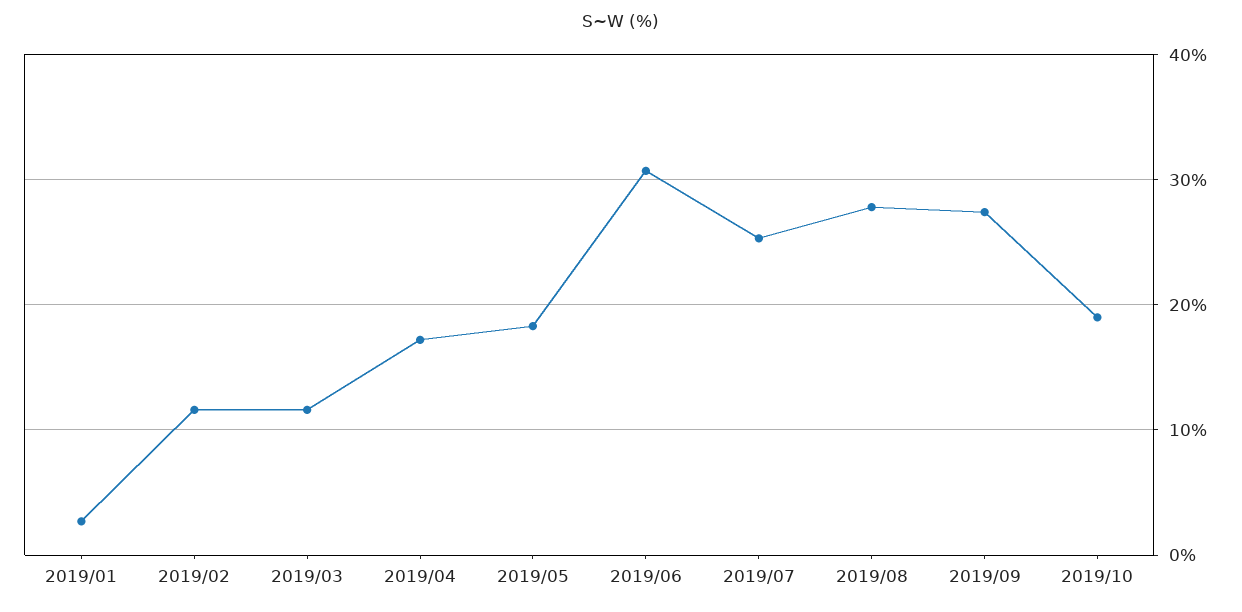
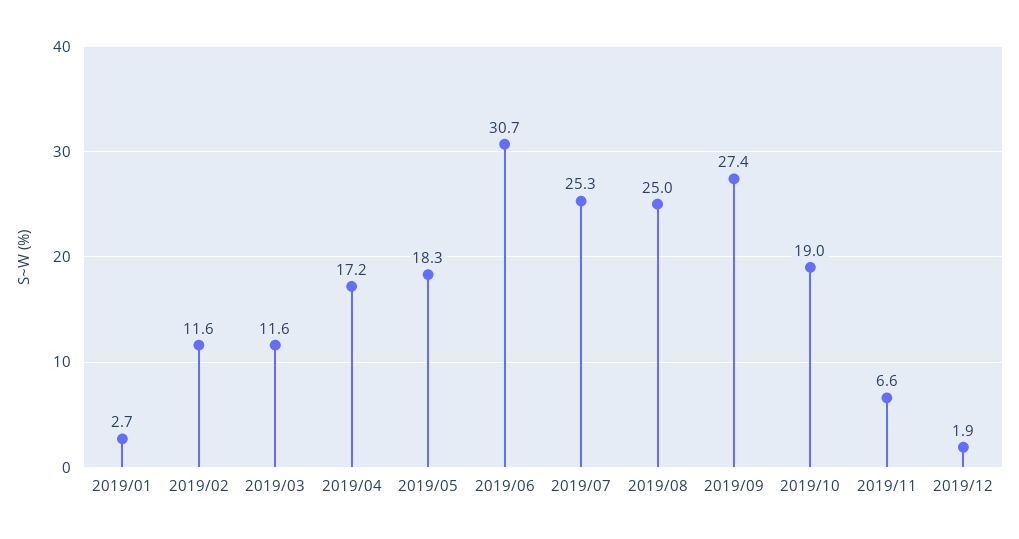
2019/08: 28 -> 25
2019/11: none -> 6.6
2019/12: none -> 1.9

